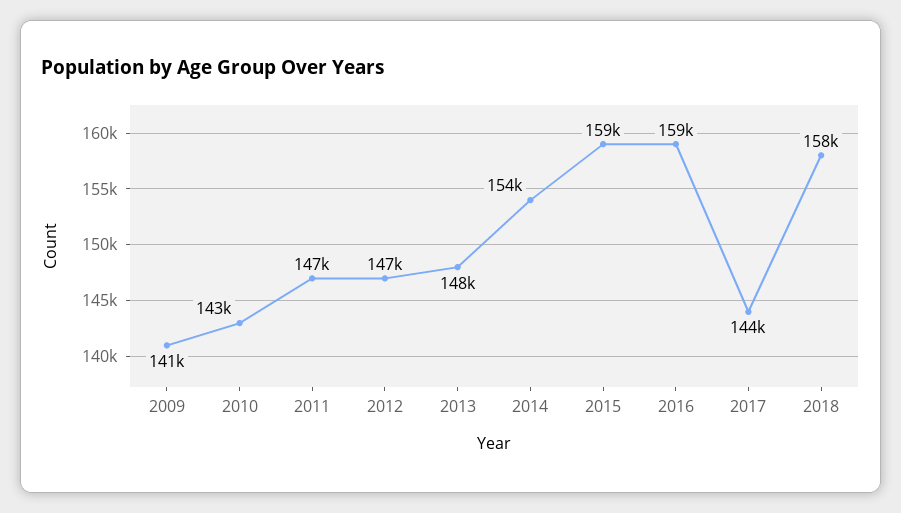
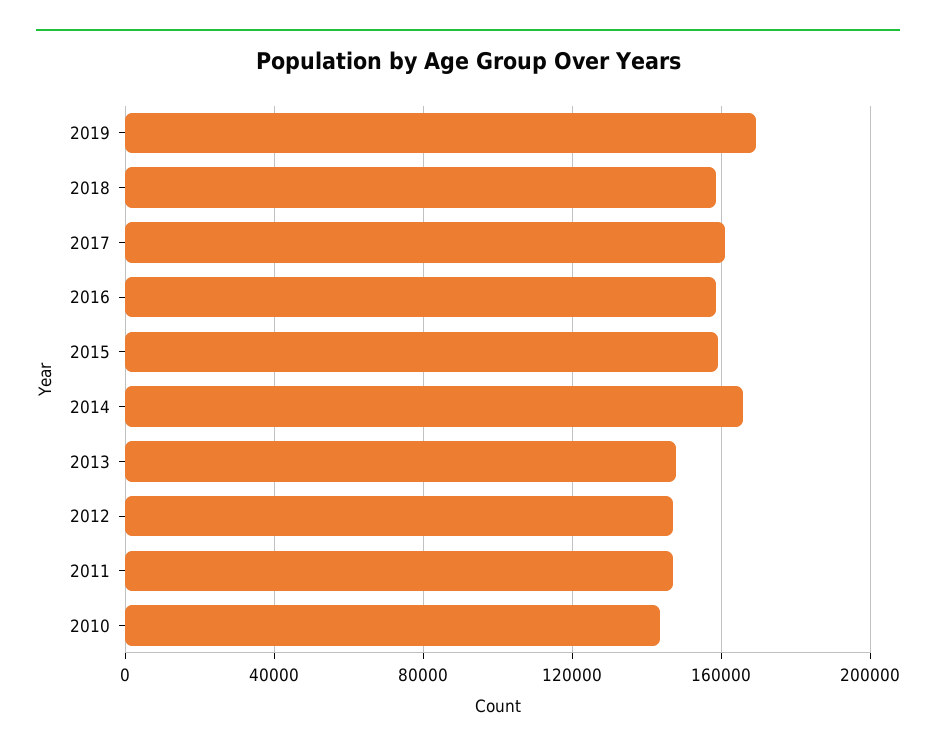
2009: 141000 -> none
2014: 154000 -> 165000
2017: 144000 -> 160000
2019: none -> 170000

